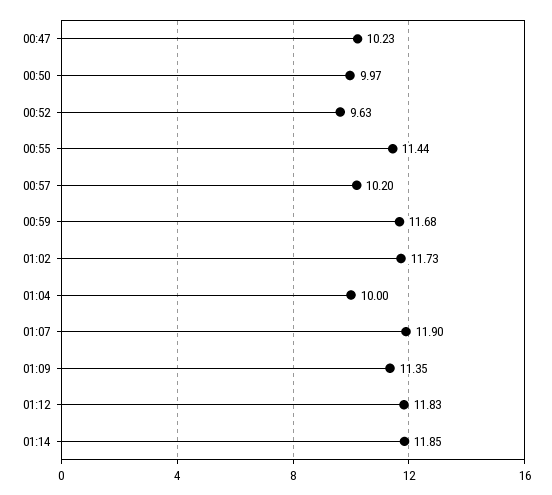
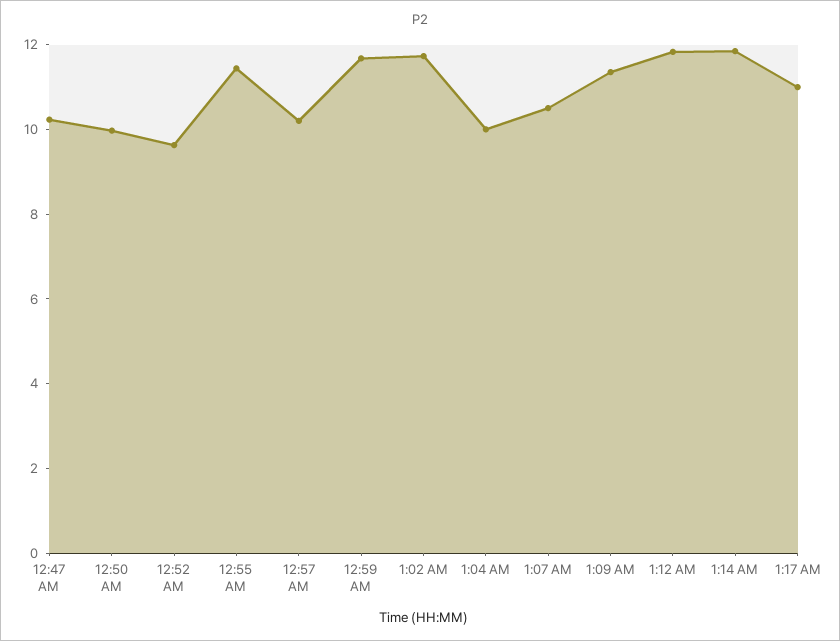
01:07: 11.9 -> 10.5
1:17 AM: none -> 11

